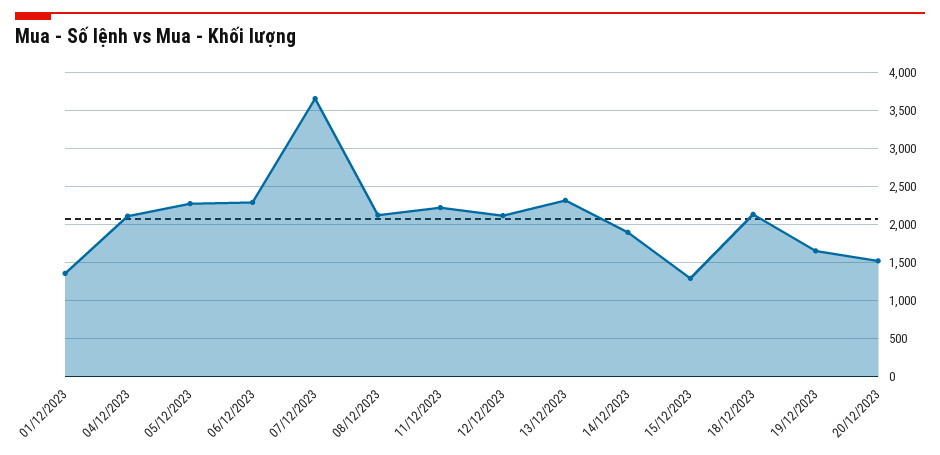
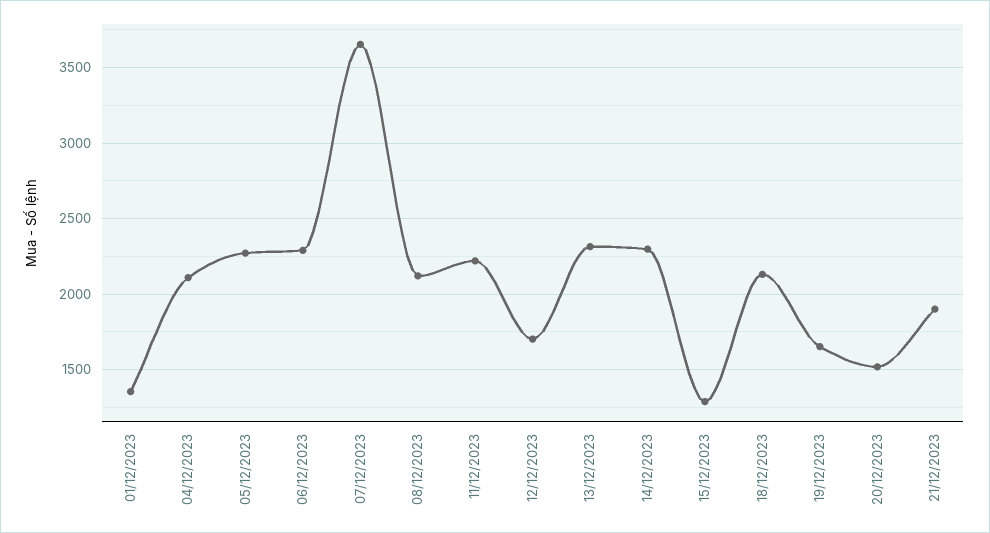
12/12/2023: 2100 -> 1700
14/12/2023: 1900 -> 2300
21/12/2023: none -> 1900

